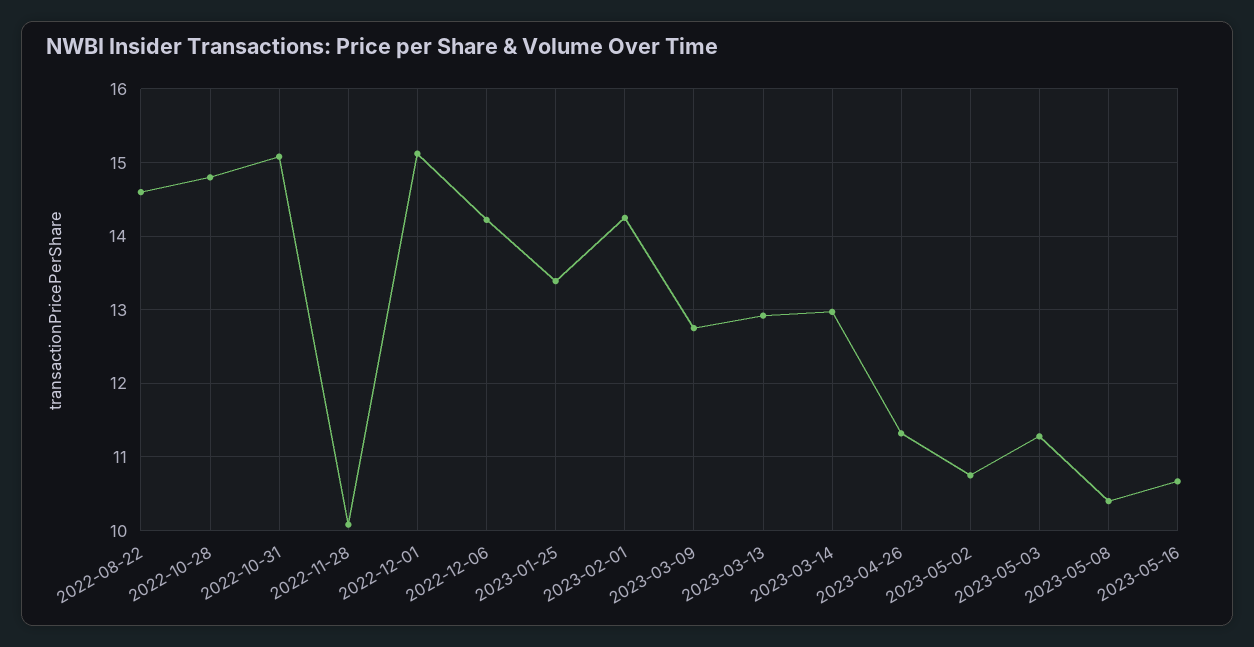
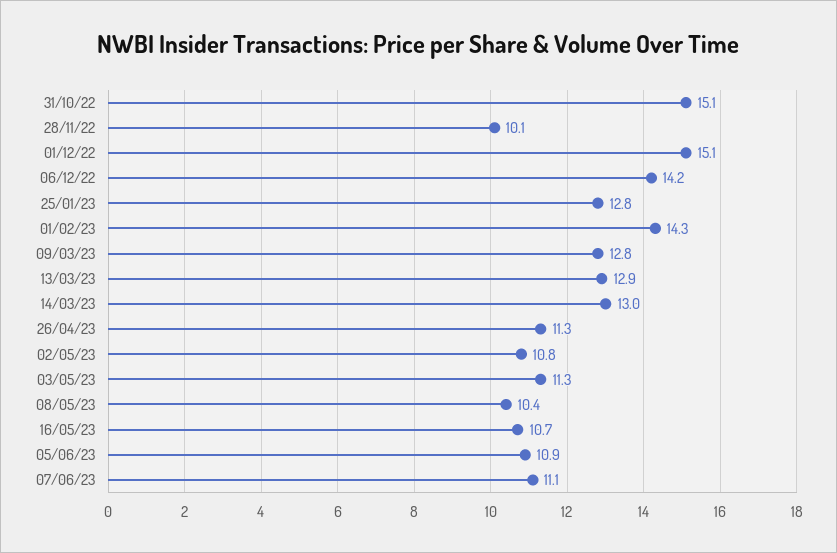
2022-08-22: 14.6 -> none
2022-10-28: 14.8 -> none
2023-01-25: 13.4 -> 12.8
05/06/23: none -> 10.9
07/06/23: none -> 11.1

